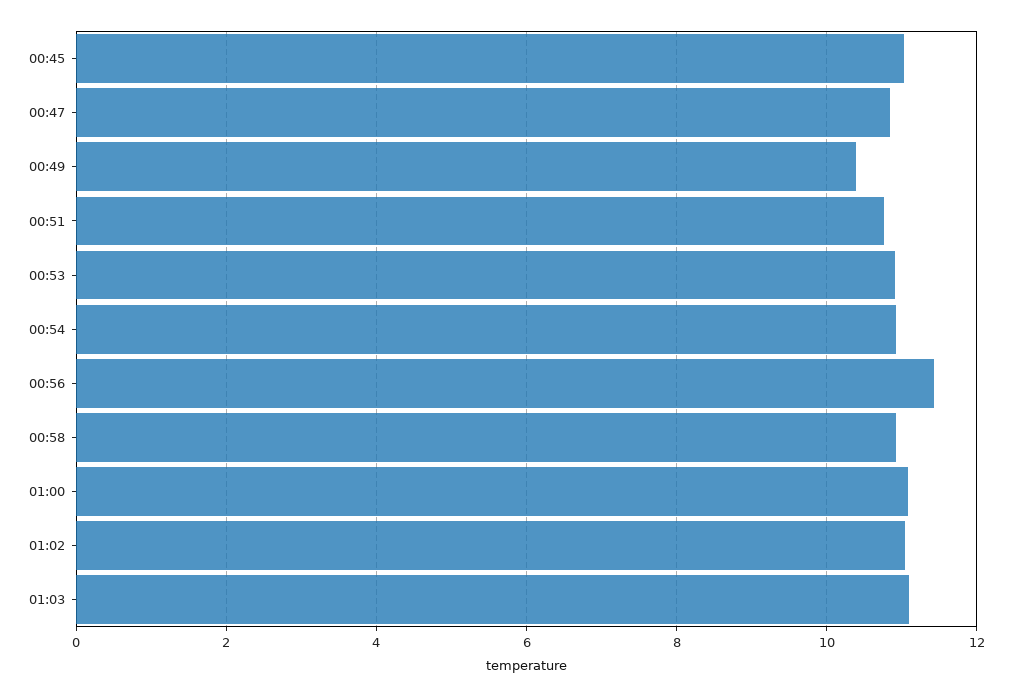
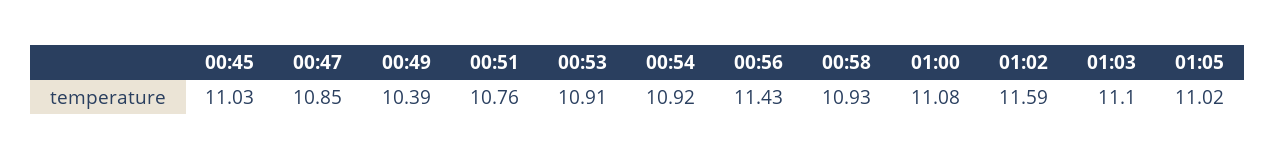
01:02: 11 -> 11.59
01:05: none -> 11.02

